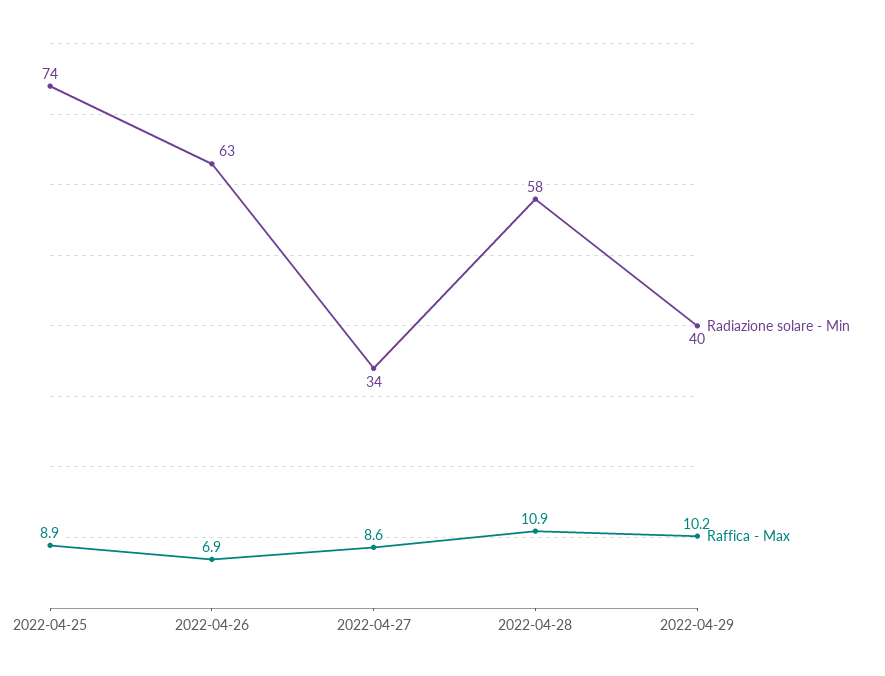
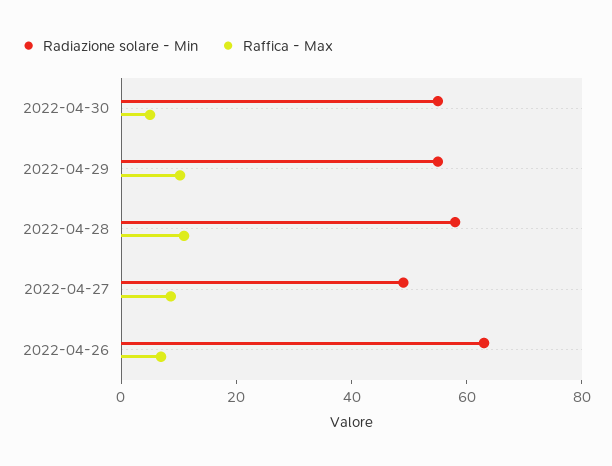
Radiazione solare - Min, 2022-04-25: 74 -> none
Raffica - Max, 2022-04-25: 8.9 -> none
Radiazione solare - Min, 2022-04-27: 34 -> 50
Radiazione solare - Min, 2022-04-29: 40 -> 55
Radiazione solare - Min, 2022-04-30: none -> 55
Raffica - Max, 2022-04-30: none -> 5

